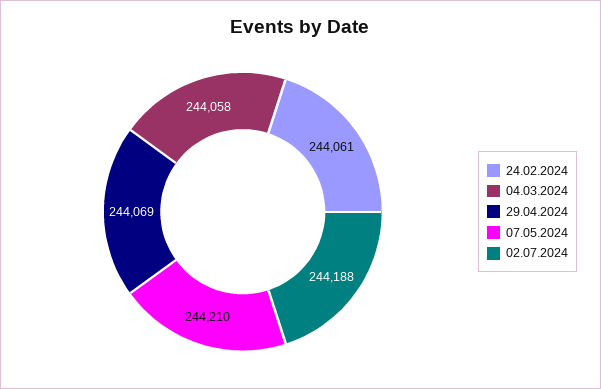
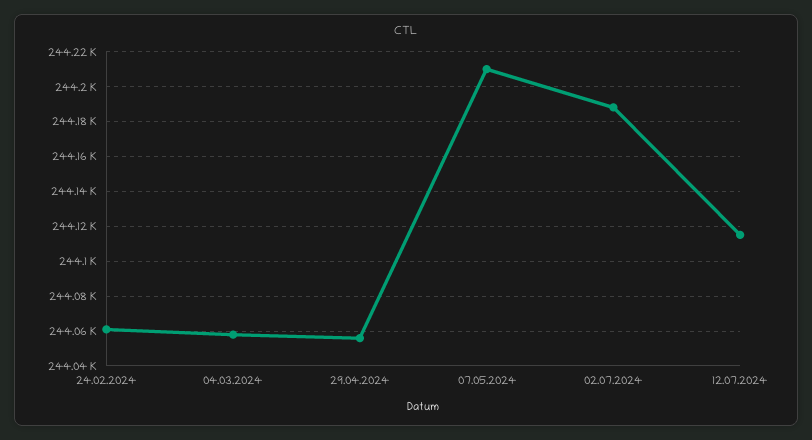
29.04.2024: 244069 -> 244055
12.07.2024: none -> 244115

